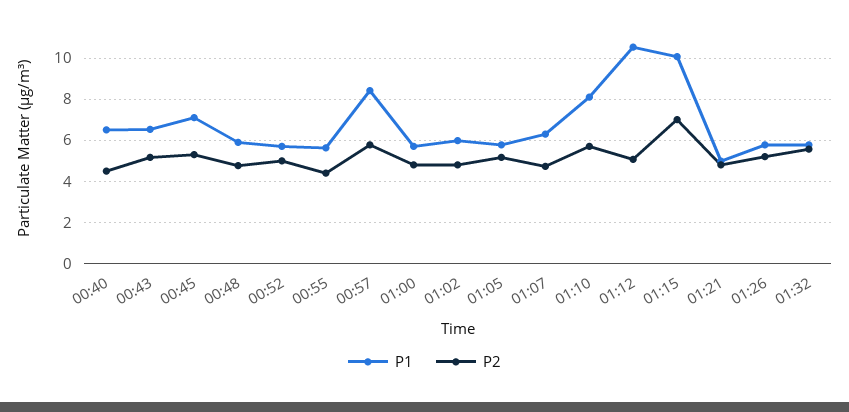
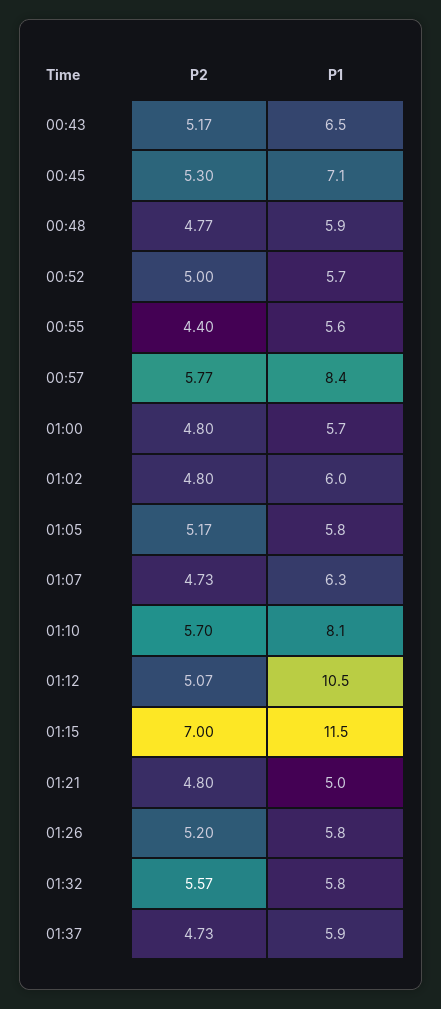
P1, 00:40: 6.5 -> none
P2, 00:40: 4.5 -> none
P1, 01:15: 10 -> 11.5
P2, 01:37: none -> 4.73
P1, 01:37: none -> 5.9

